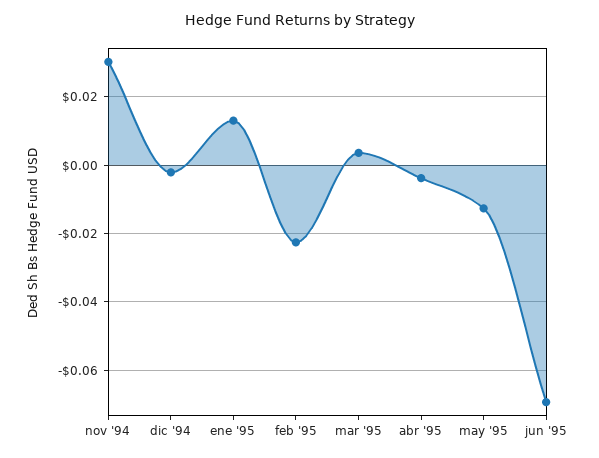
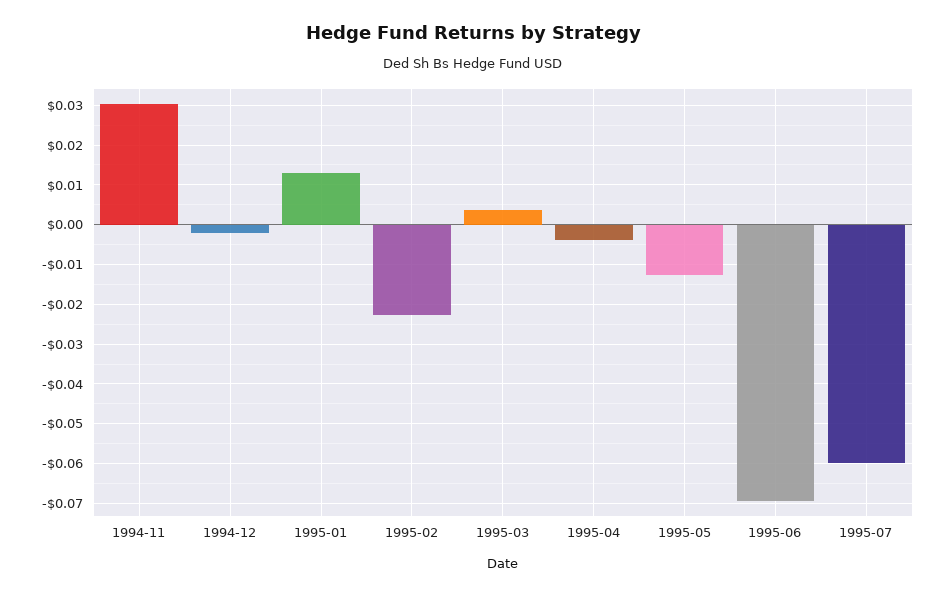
1995-07: none -> -0.06

